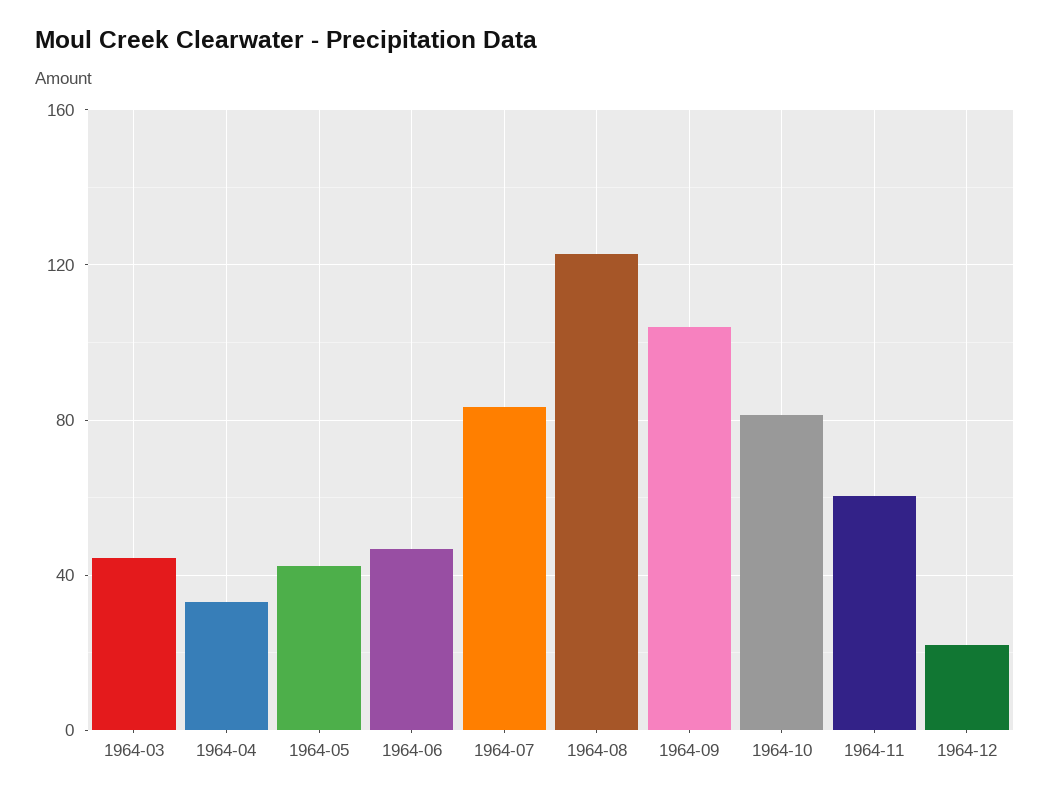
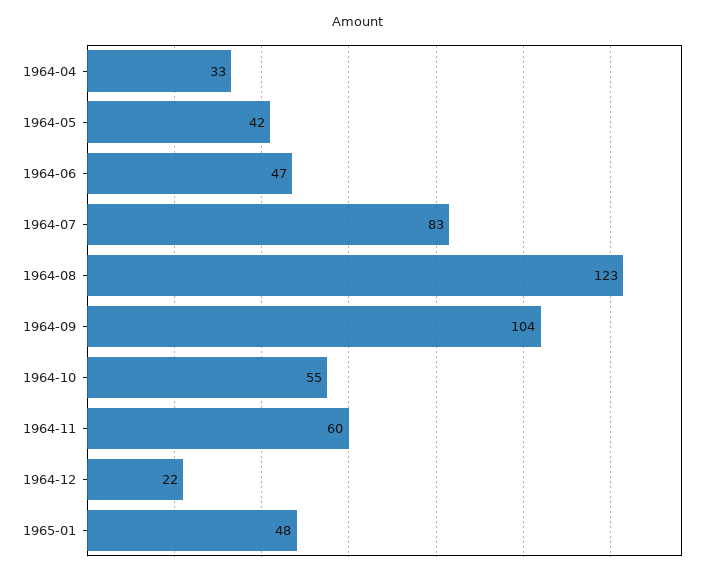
1964-03: 45 -> none
1964-10: 80 -> 55
1965-01: none -> 48

